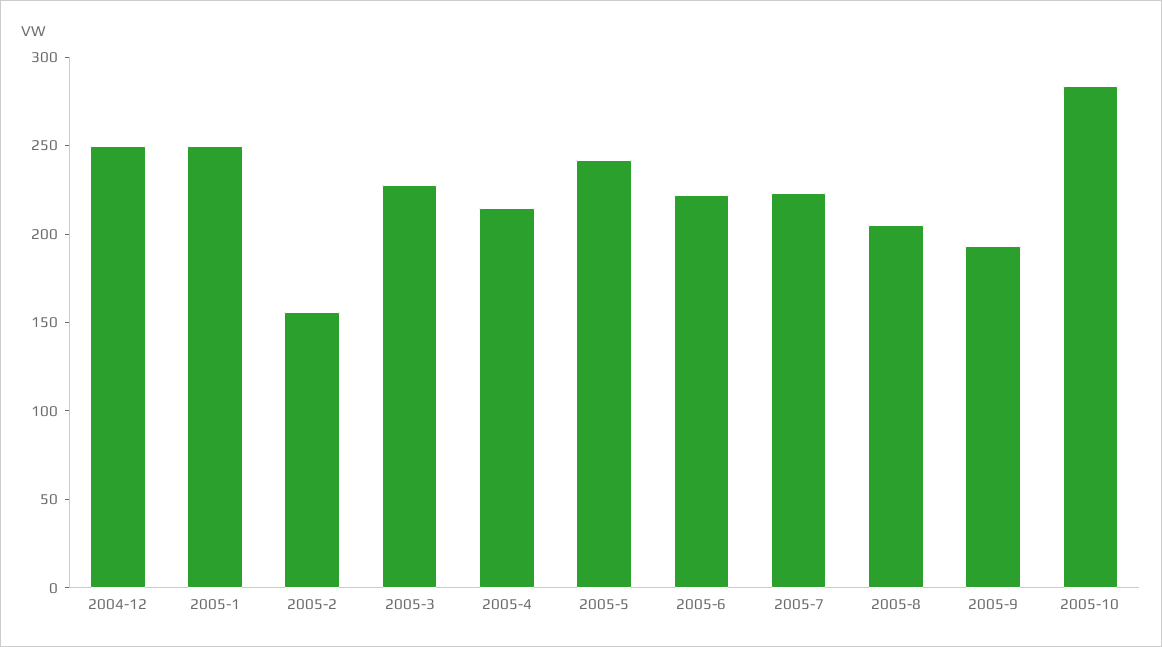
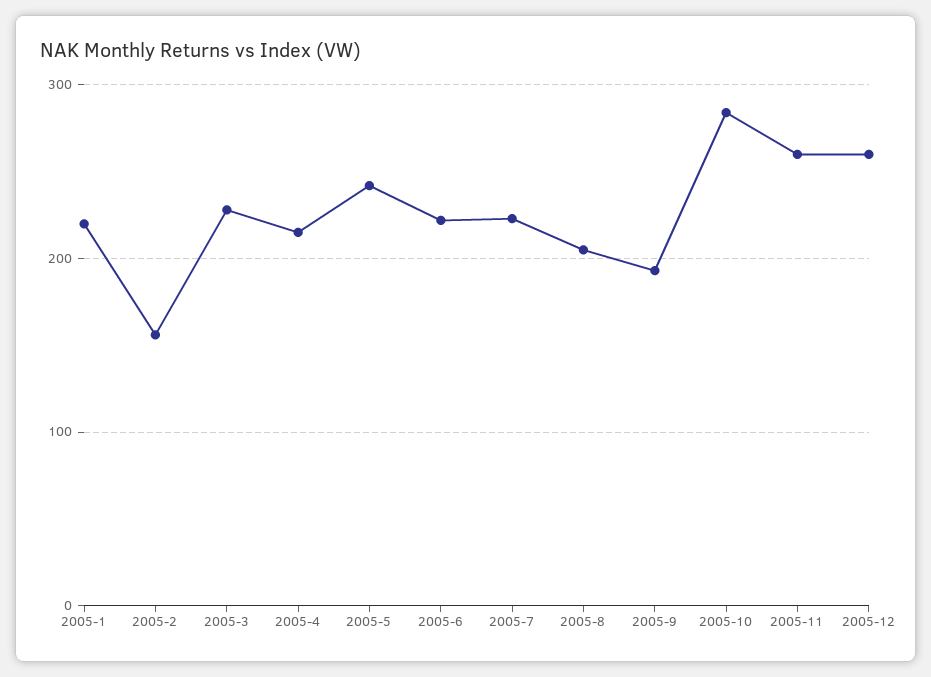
2004-12: 250 -> none
2005-1: 250 -> 220
2005-11: none -> 260
2005-12: none -> 260

